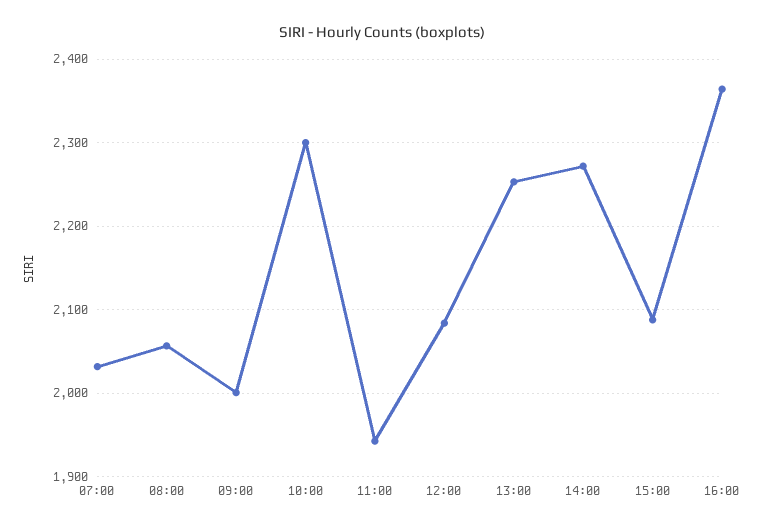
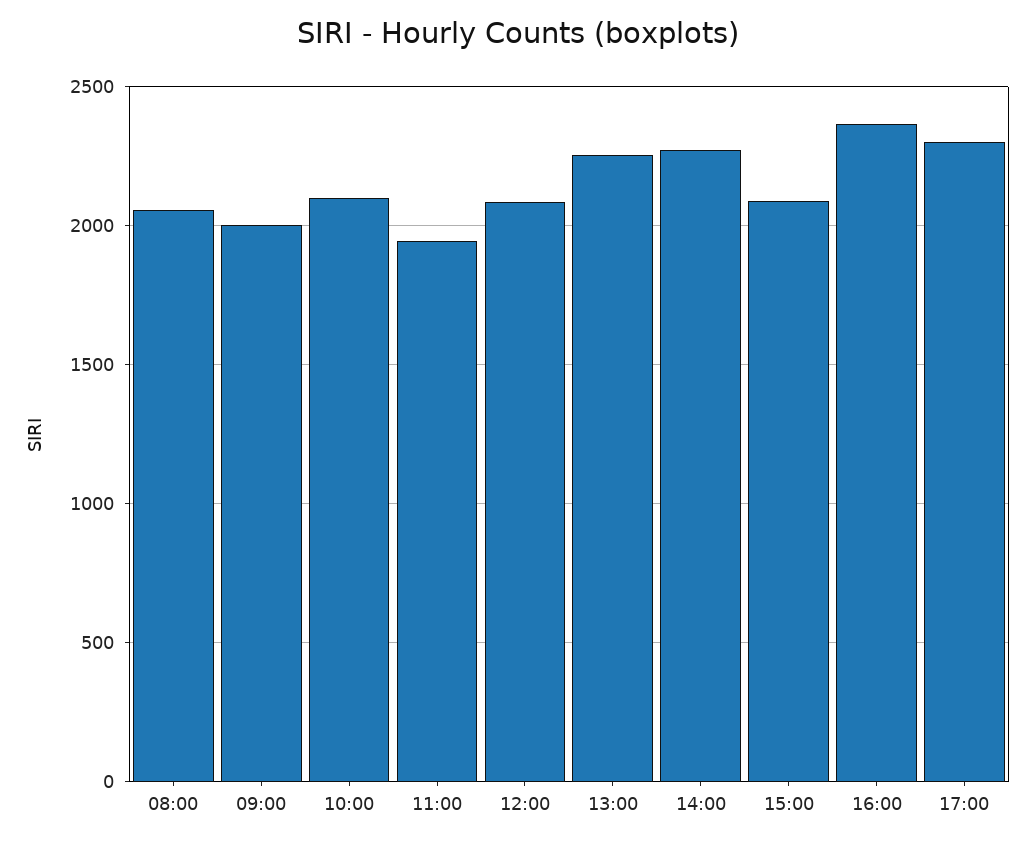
07:00: 2030 -> none
10:00: 2300 -> 2100
17:00: none -> 2300

